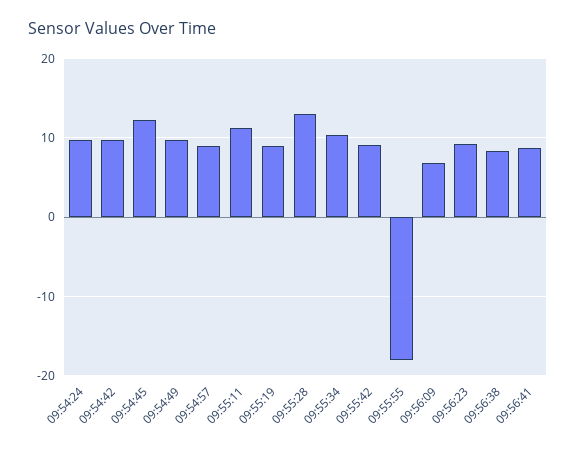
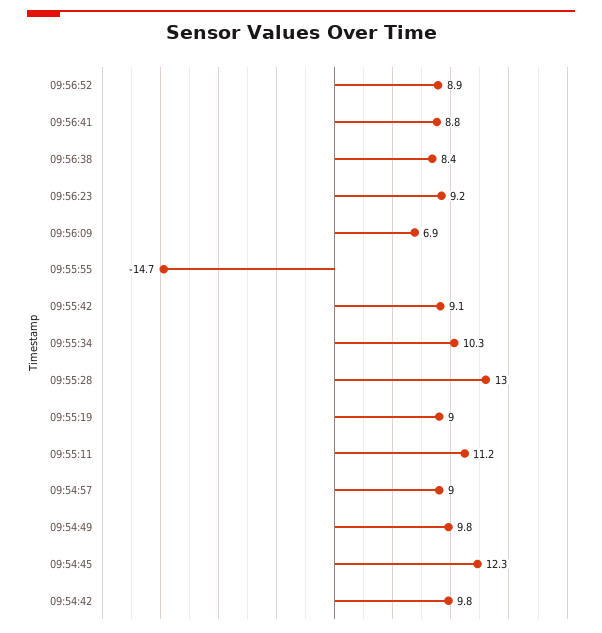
09:54:24: 10 -> none
09:55:55: -18 -> -14.7
09:56:52: none -> 8.9

